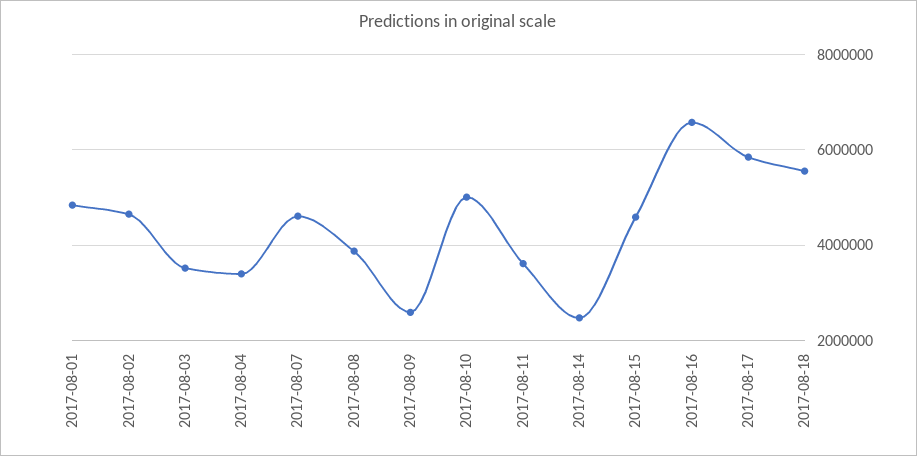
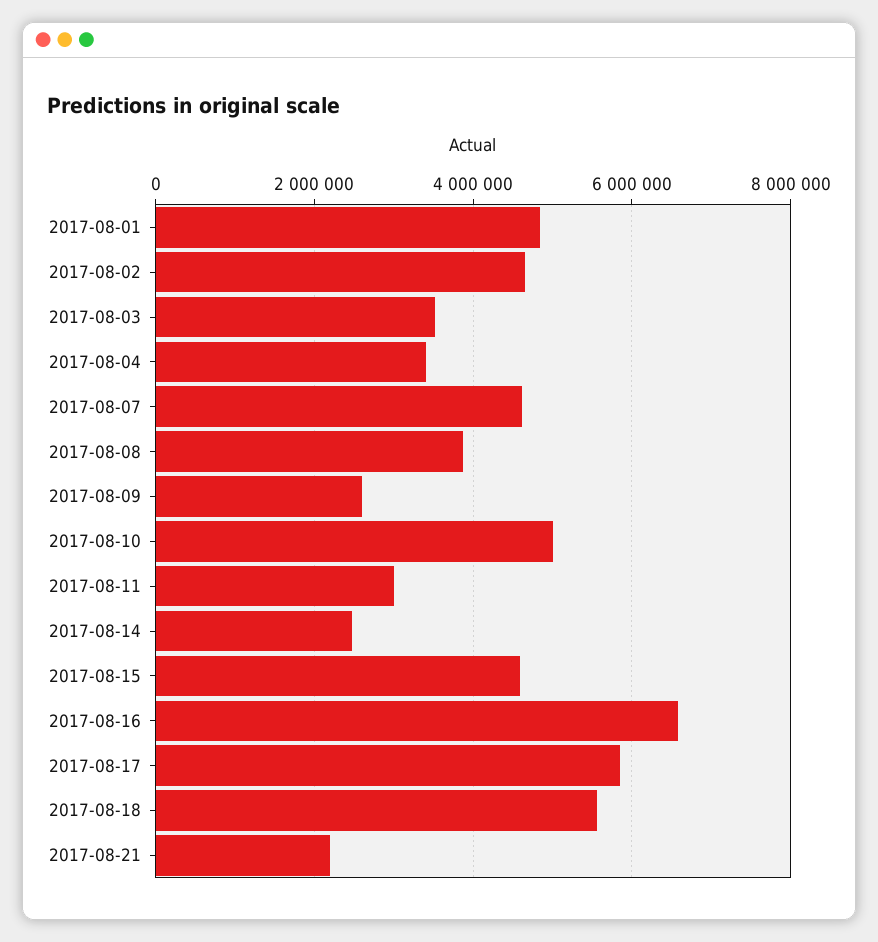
2017-08-11: 3600000 -> 3000000
2017-08-21: none -> 2200000

